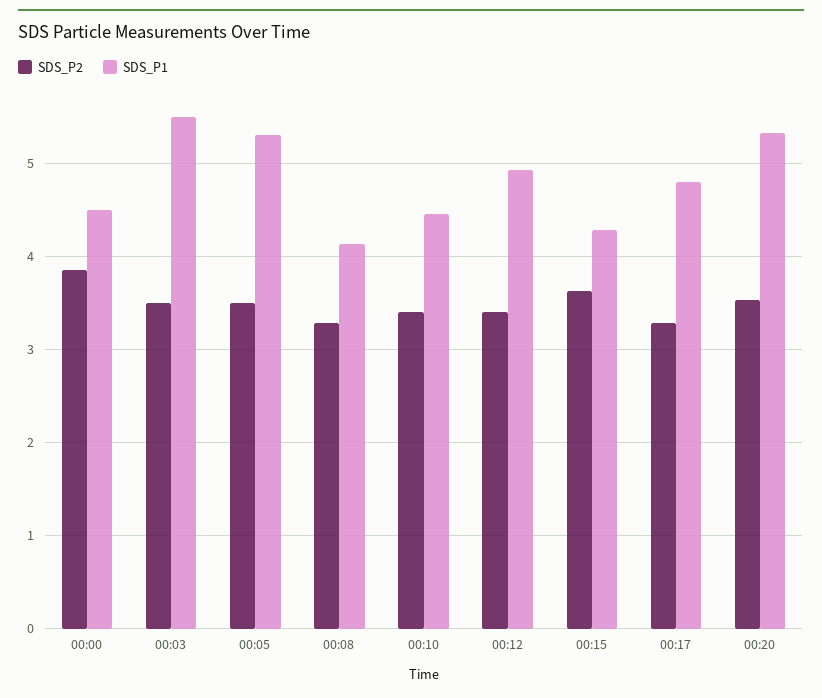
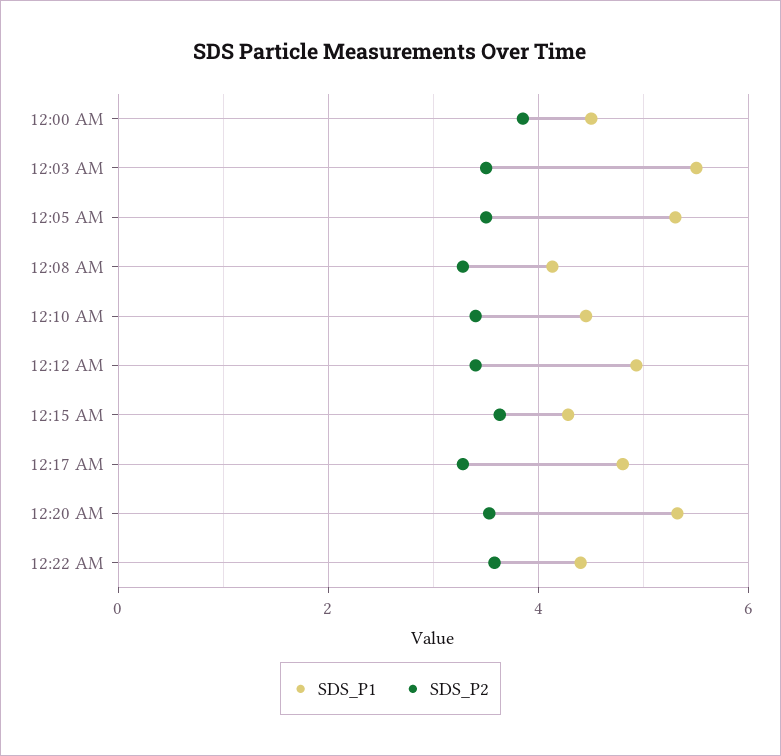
SDS_P1, 12:22 AM: none -> 4.4
SDS_P2, 12:22 AM: none -> 3.6

